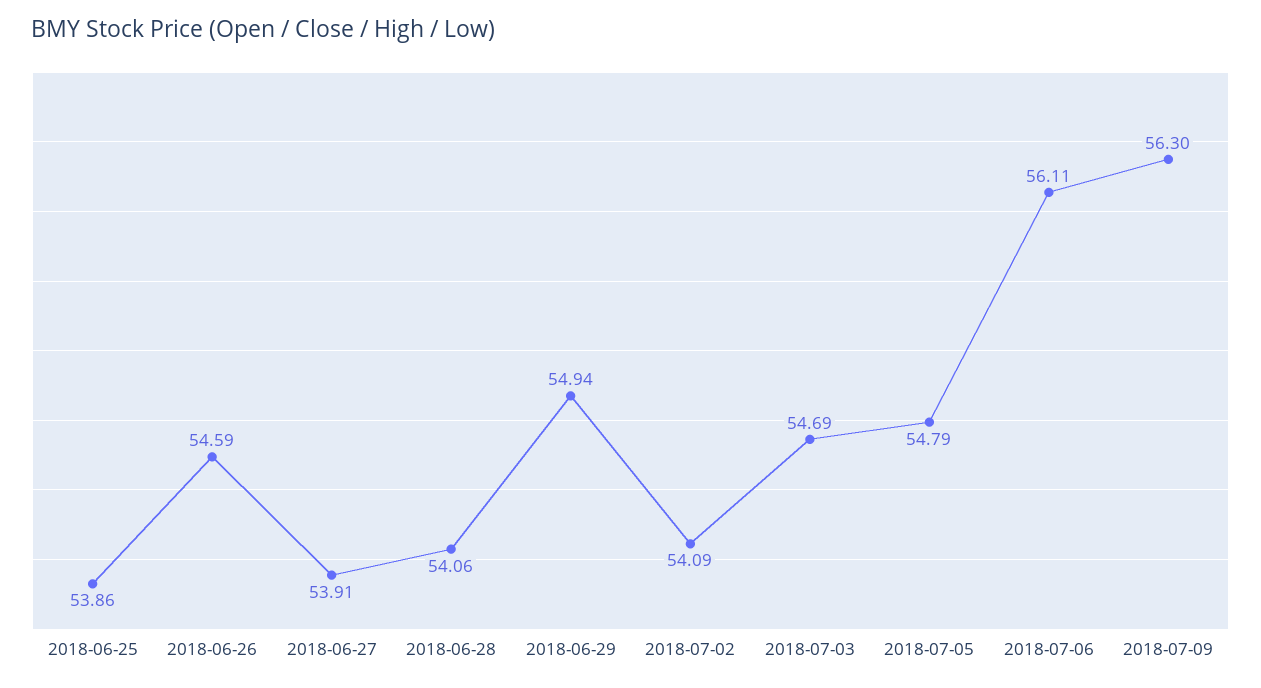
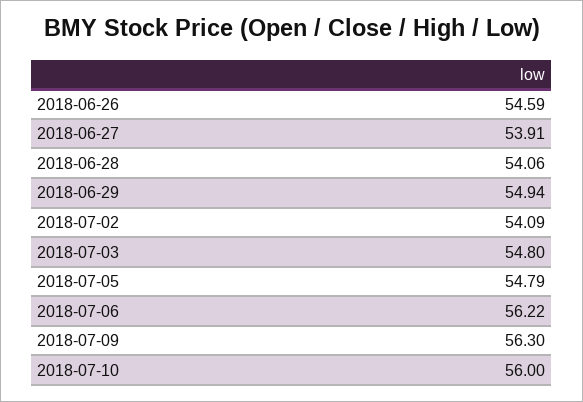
2018-06-25: 53.86 -> none
2018-07-03: 54.69 -> 54.8
2018-07-06: 56.11 -> 56.22
2018-07-10: none -> 56

